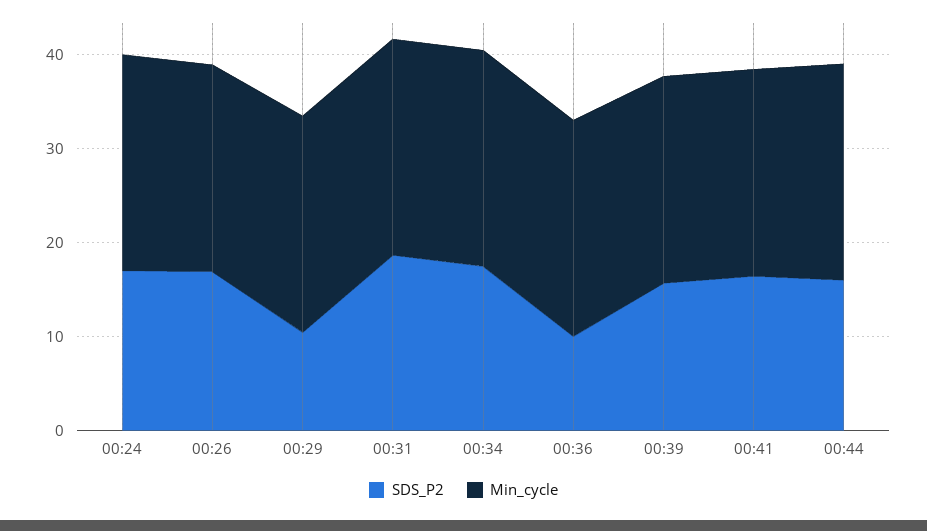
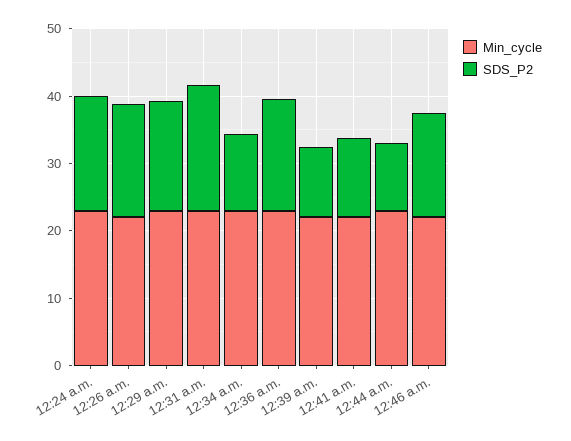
SDS_P2, 00:29: 10 -> 16
SDS_P2, 00:34: 18 -> 12
SDS_P2, 00:36: 10 -> 16
SDS_P2, 00:39: 16 -> 10
SDS_P2, 00:41: 16 -> 12
SDS_P2, 00:44: 16 -> 10
Min_cycle, 12:46 a.m.: none -> 22
SDS_P2, 12:46 a.m.: none -> 16

